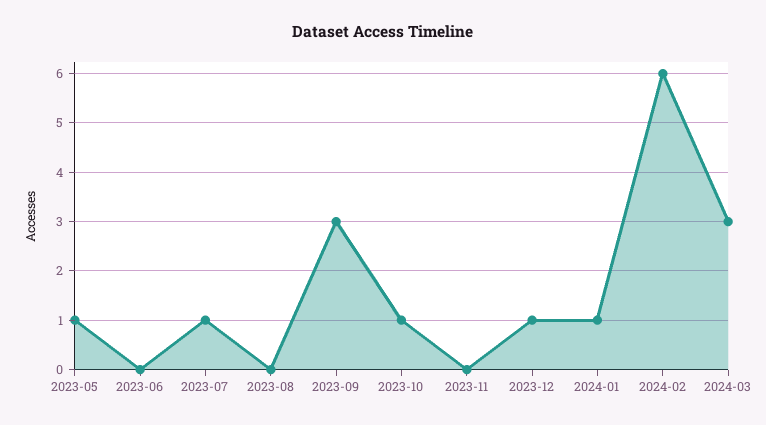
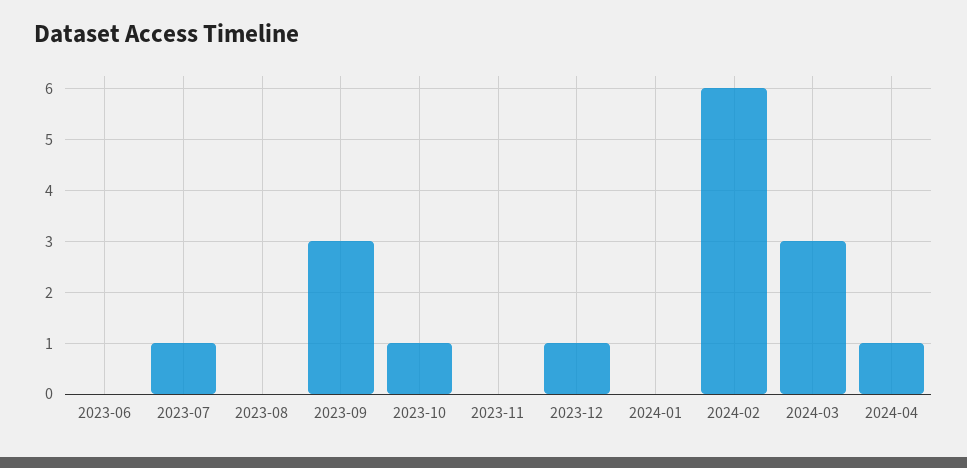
2023-05: 1 -> none
2024-01: 1 -> 0
2024-04: none -> 1

